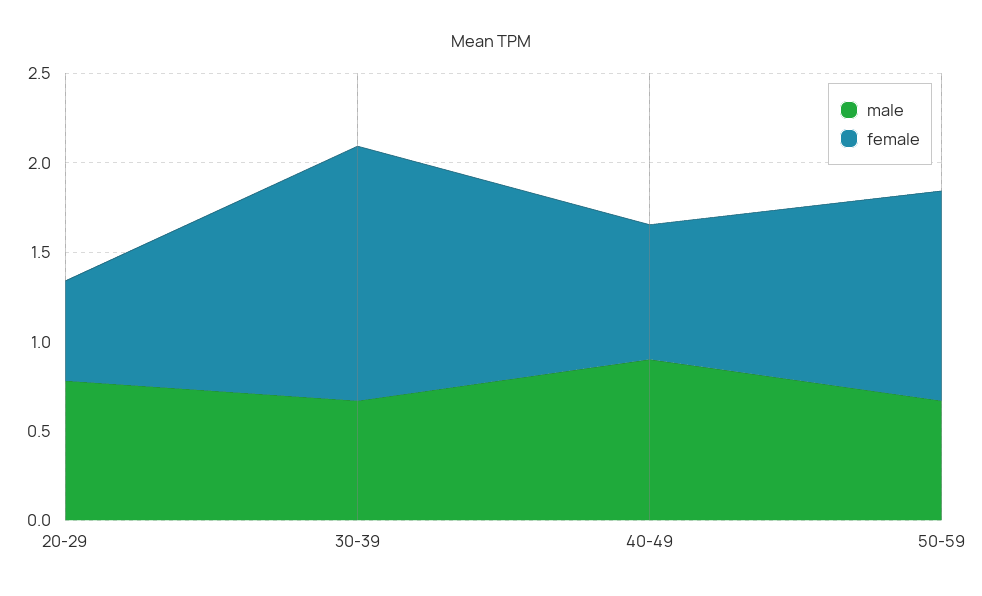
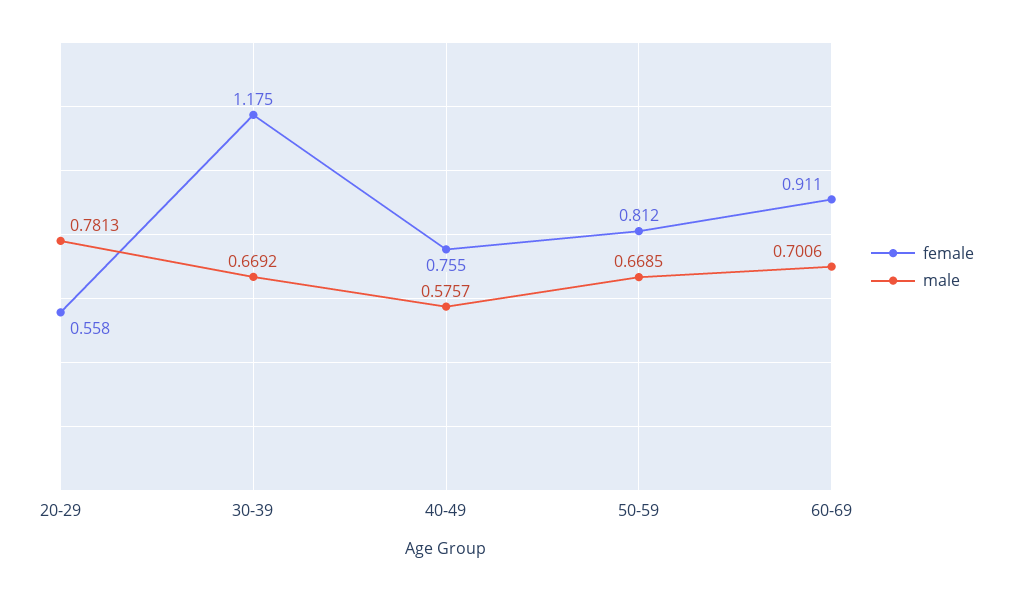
female, 30-39: 1.4 -> 1.175
male, 40-49: 0.9 -> 0.5757
female, 50-59: 1.2 -> 0.812
female, 60-69: none -> 0.911
male, 60-69: none -> 0.7006

